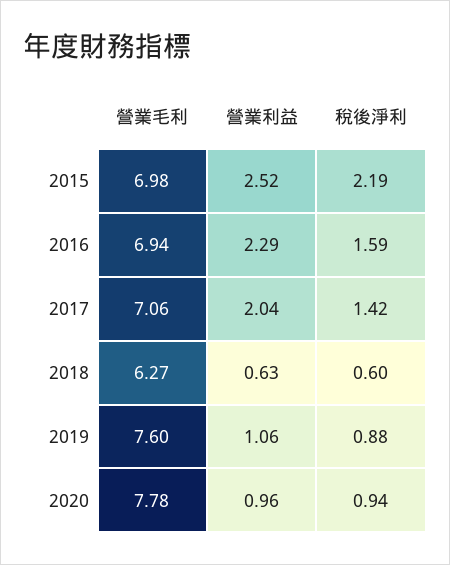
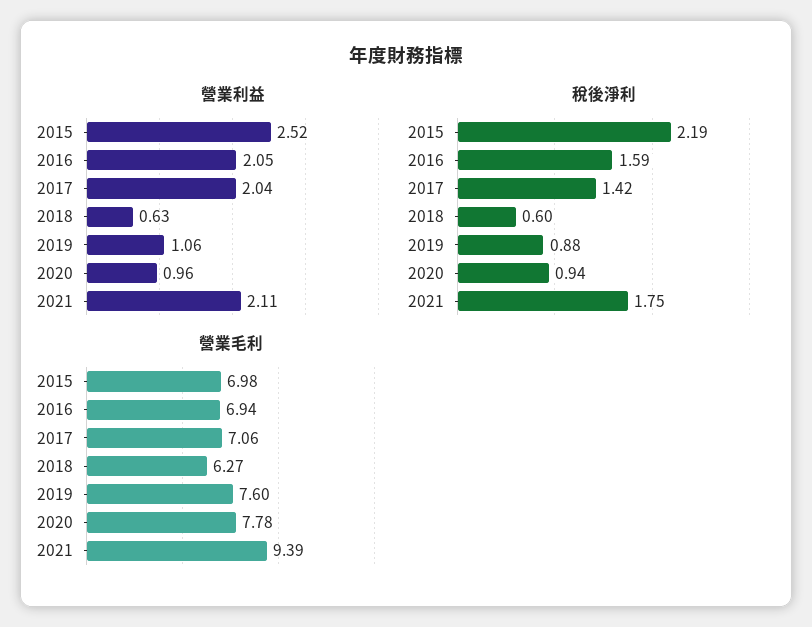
營業利益, 2016: 2.29 -> 2.05
營業利益, 2021: none -> 2.11
稅後淨利, 2021: none -> 1.75
營業毛利, 2021: none -> 9.39

